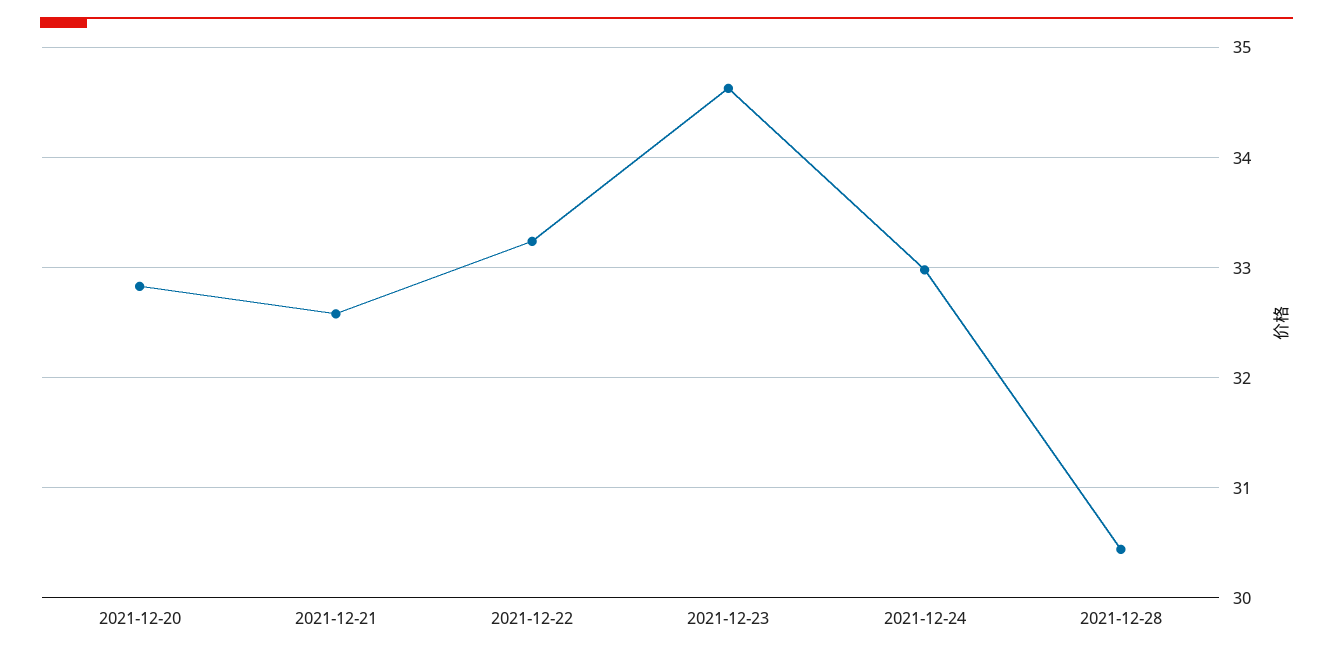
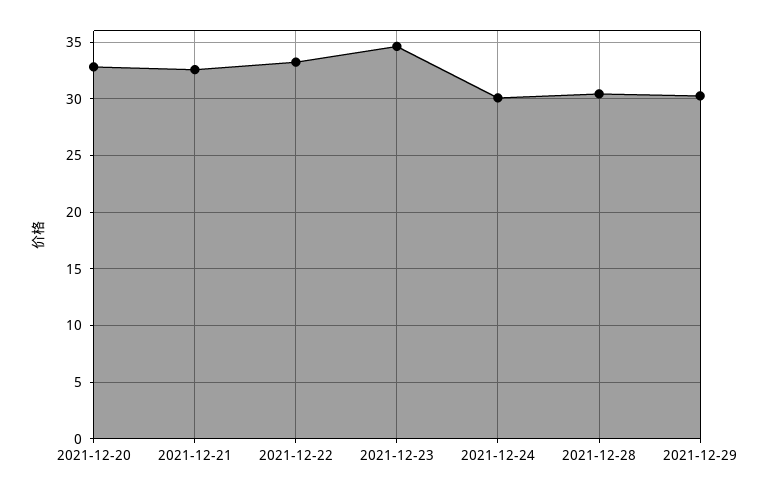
2021-12-24: 33 -> 30
2021-12-29: none -> 30

